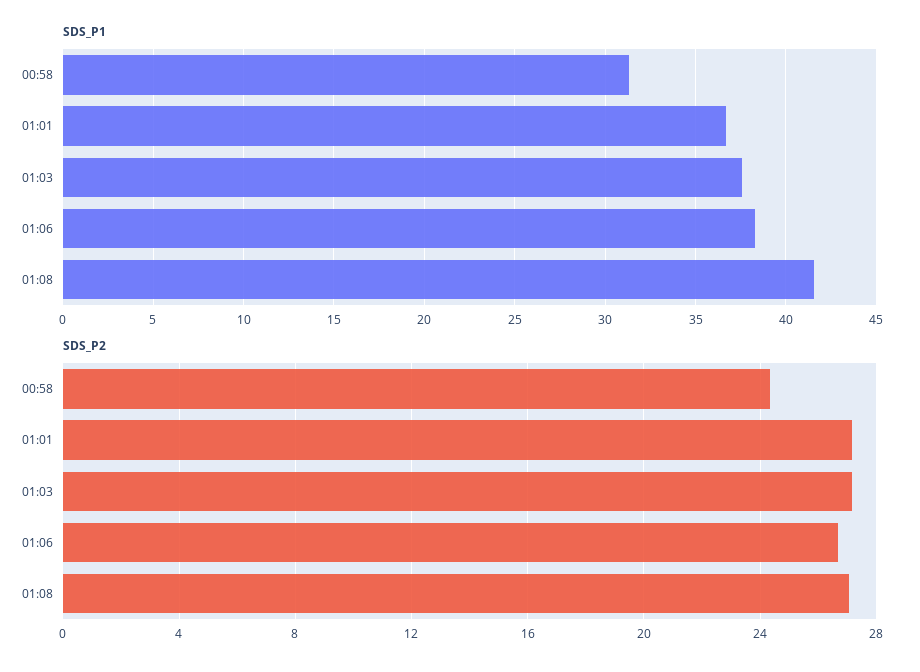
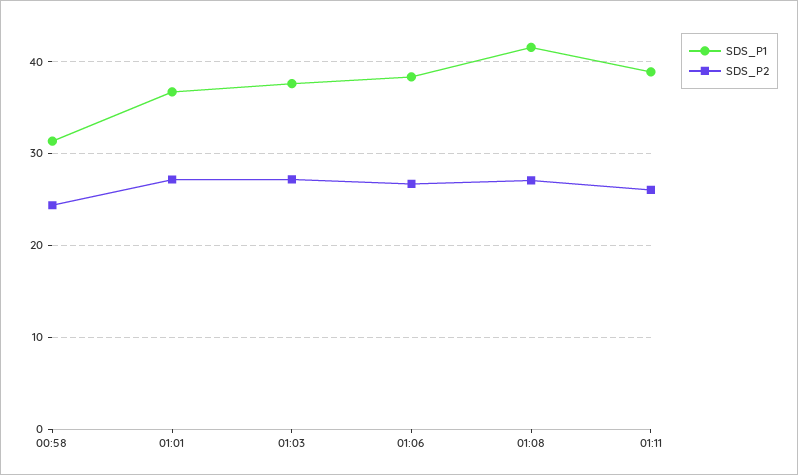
SDS_P1, 01:11: none -> 39
SDS_P2, 01:11: none -> 26

